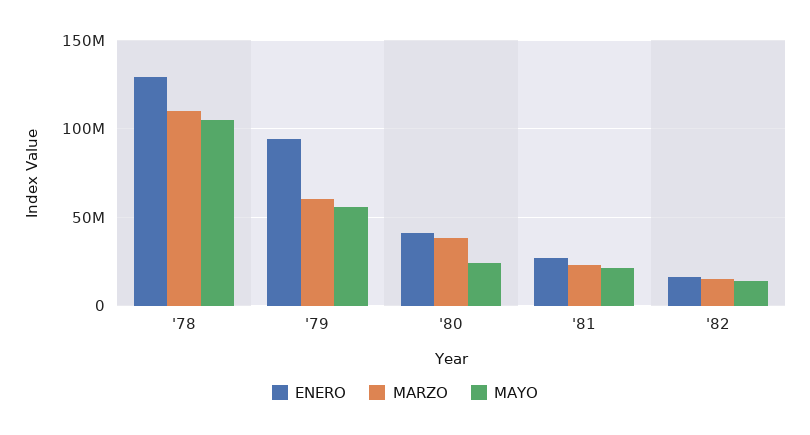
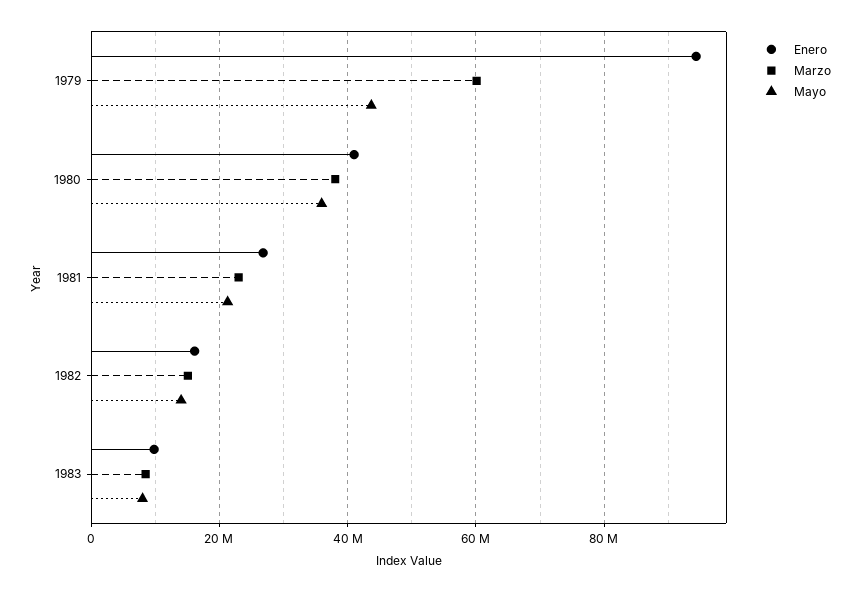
ENERO, '78: 130000000 -> none
MARZO, '78: 110000000 -> none
MAYO, '78: 105000000 -> none
MAYO, '79: 55000000 -> 44000000
MAYO, '80: 25000000 -> 36000000
ENERO, 1983: none -> 10000000
MARZO, 1983: none -> 8000000
MAYO, 1983: none -> 8000000

